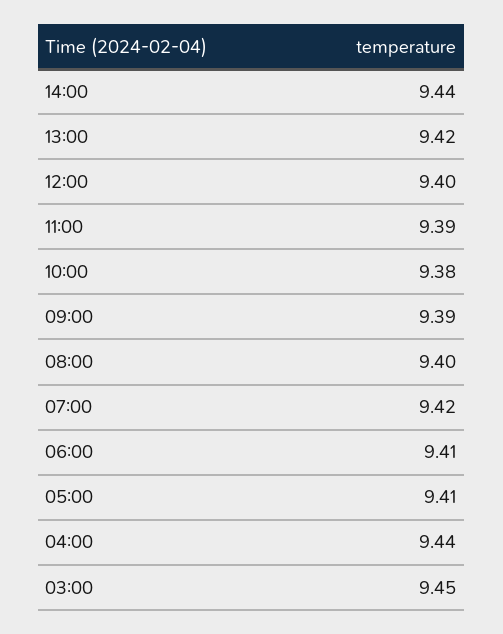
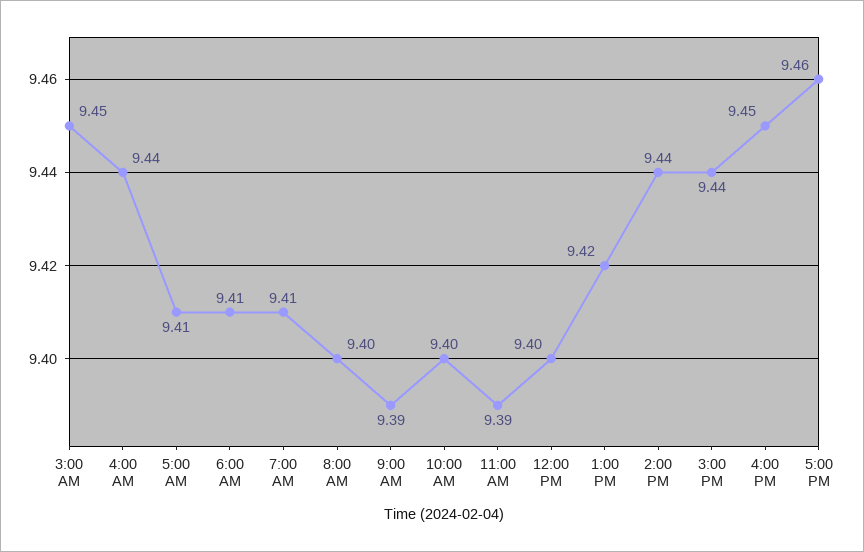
10:00: 9.38 -> 9.4
07:00: 9.42 -> 9.41
3:00 PM: none -> 9.44
4:00 PM: none -> 9.45
5:00 PM: none -> 9.46

